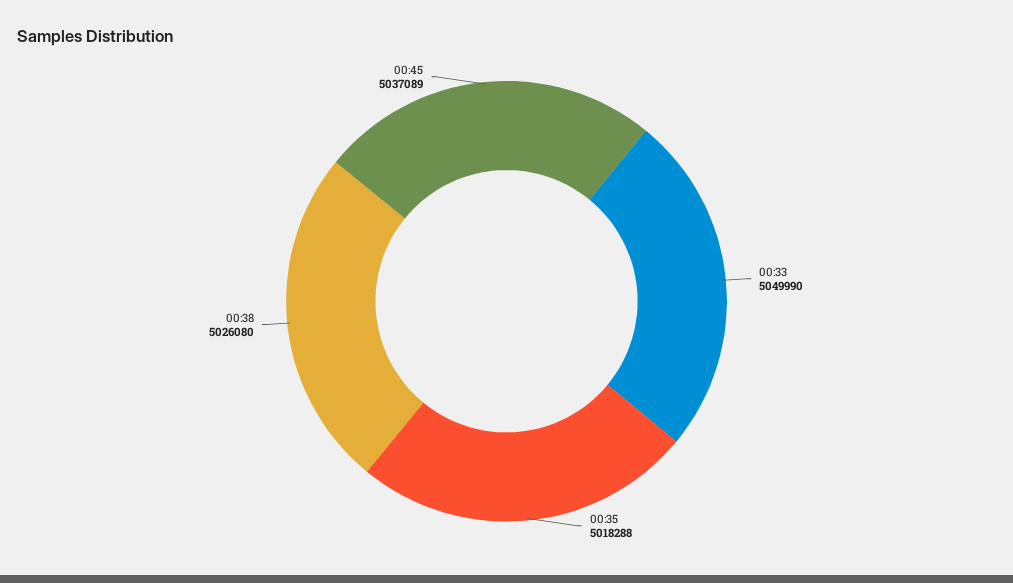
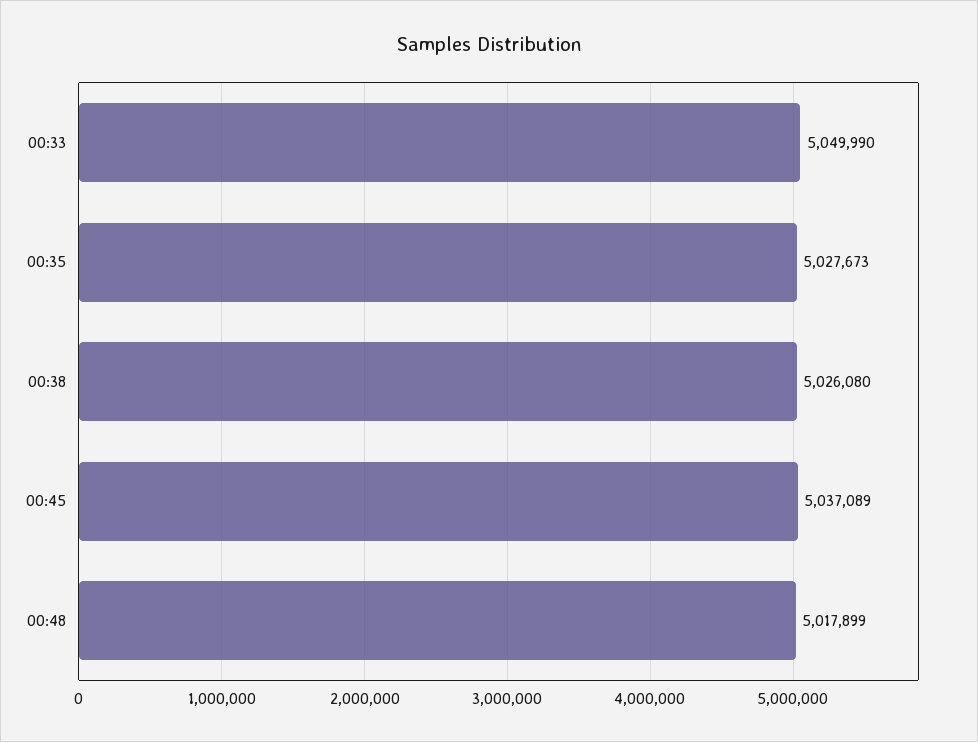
00:35: 5018288 -> 5027673
00:48: none -> 5017899

